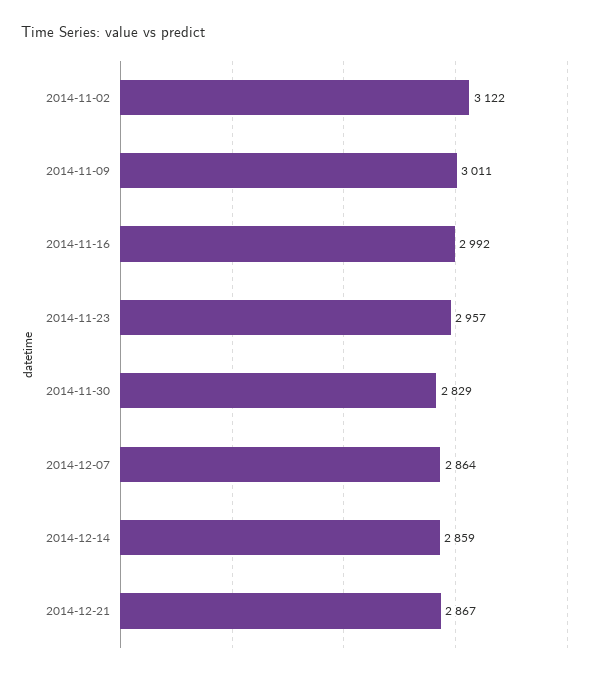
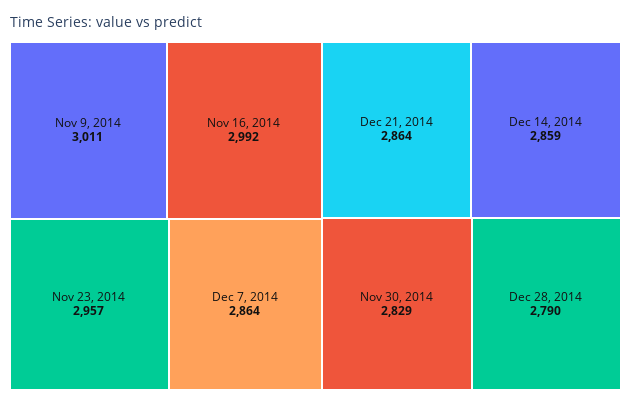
2014-11-02: 3122 -> none
2014-12-21: 2867 -> 2864
Dec 28, 2014: none -> 2790

